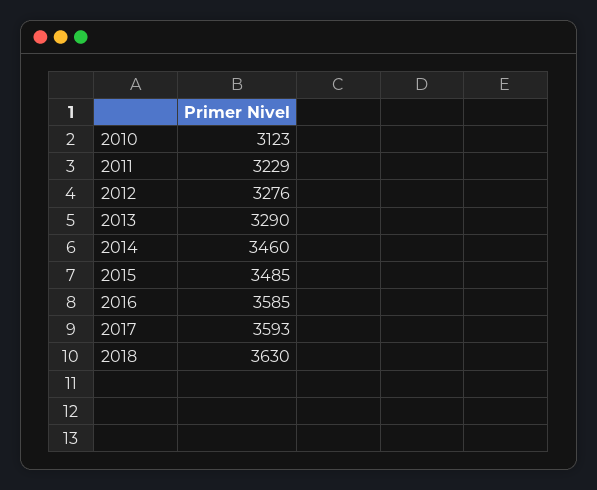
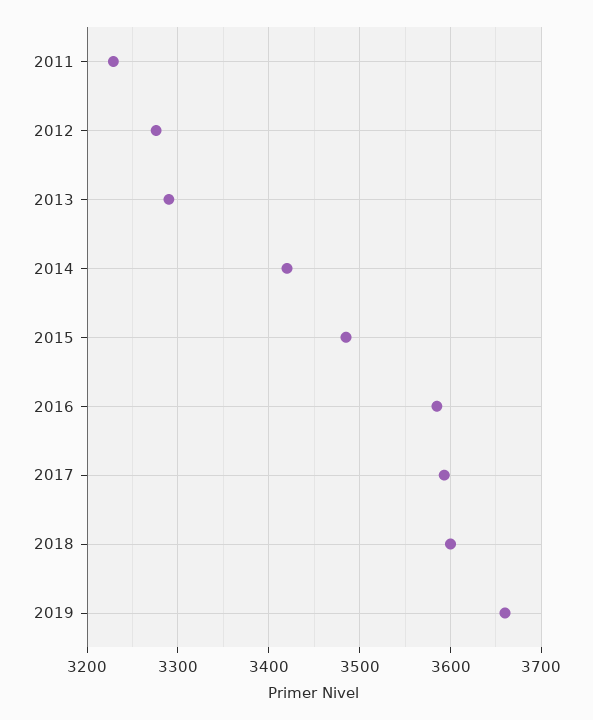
2010: 3123 -> none
2014: 3460 -> 3420
2018: 3630 -> 3600
2019: none -> 3660

